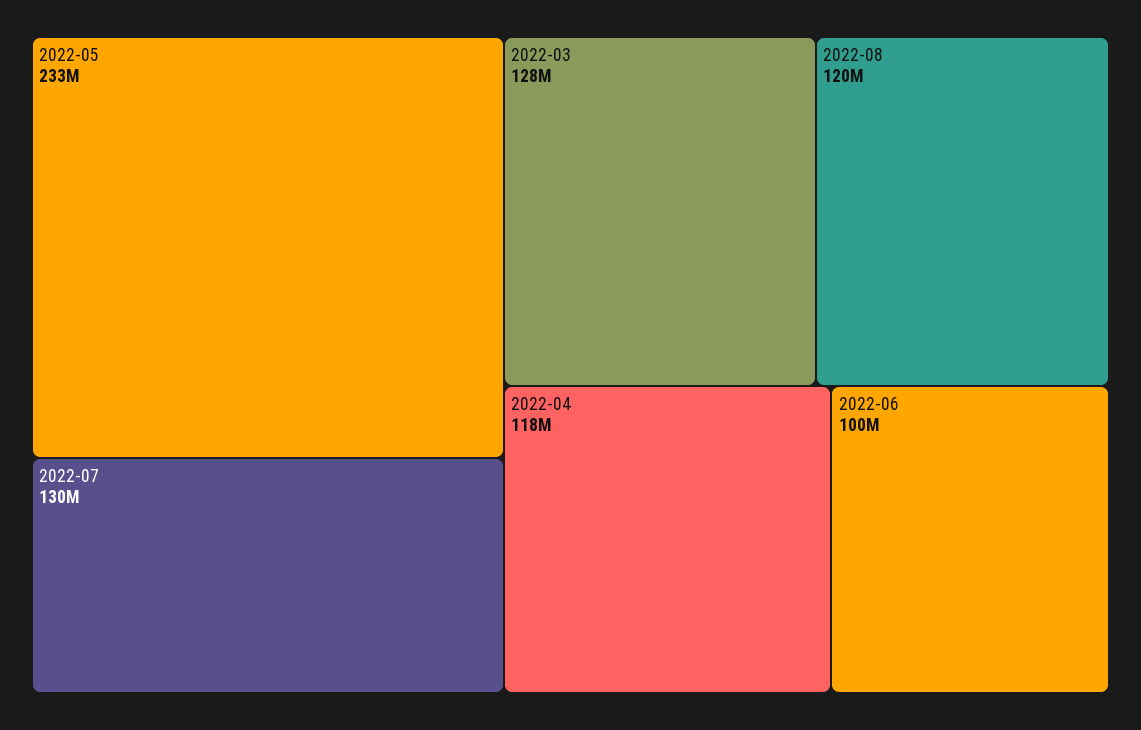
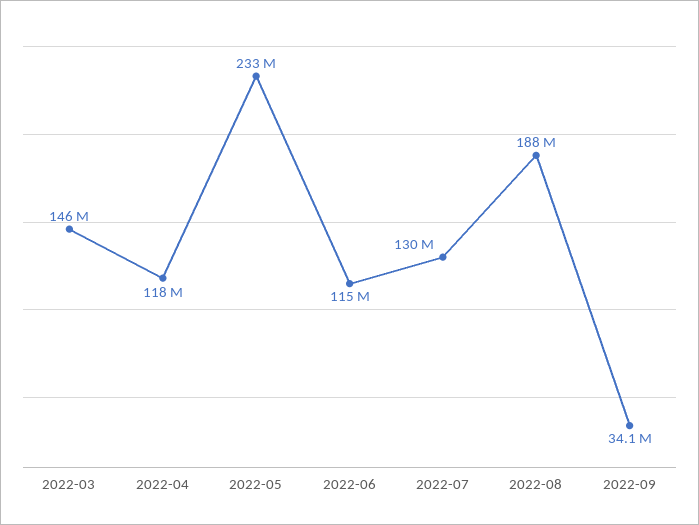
2022-03: 128000000 -> 146000000
2022-08: 120000000 -> 188000000
2022-06: 100000000 -> 115000000
2022-09: none -> 34100000

